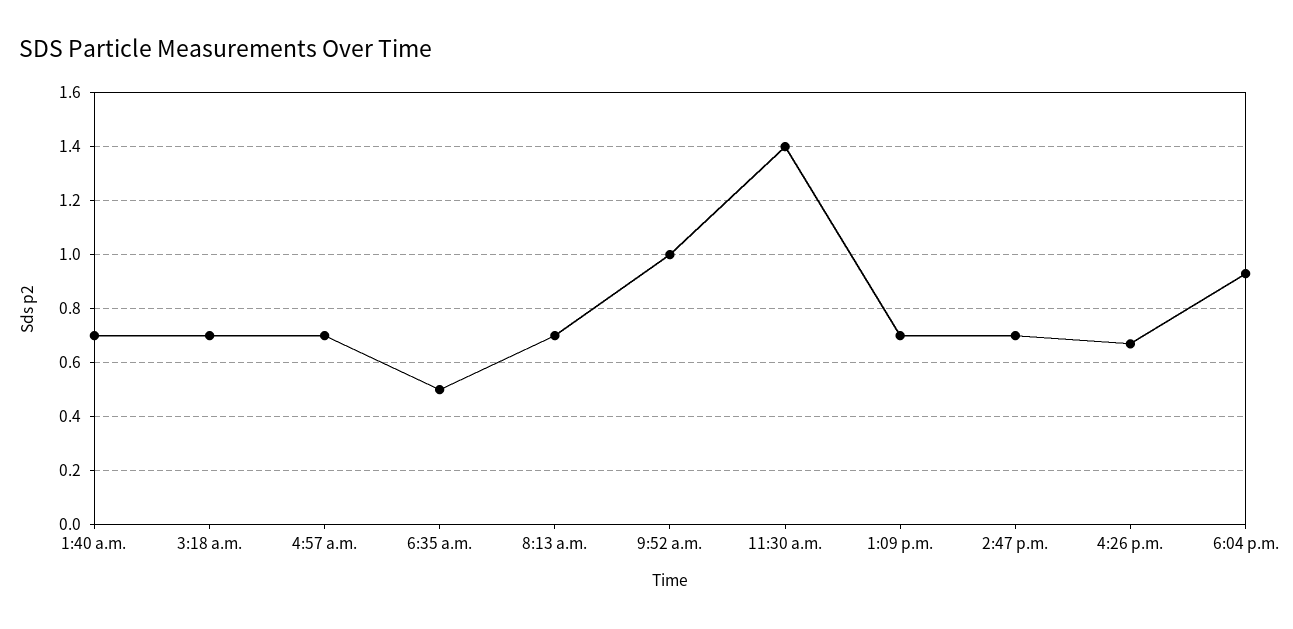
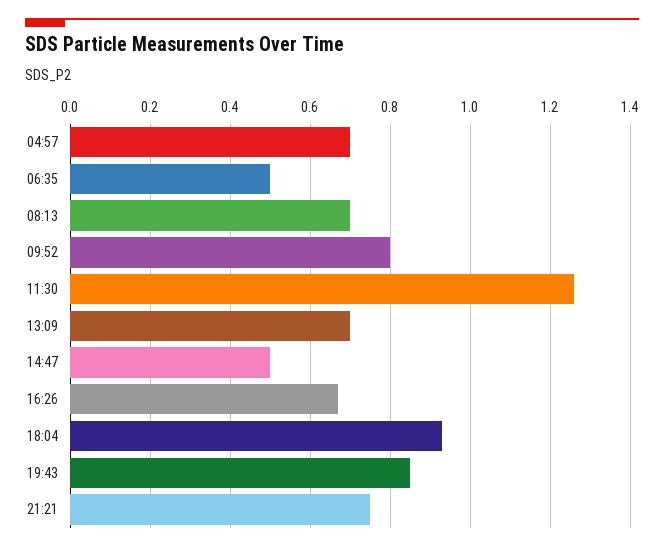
1:40 a.m.: 0.7 -> none
3:18 a.m.: 0.7 -> none
9:52 a.m.: 1 -> 0.8
11:30 a.m.: 1.4 -> 1.25
2:47 p.m.: 0.7 -> 0.5
19:43: none -> 0.85
21:21: none -> 0.75

